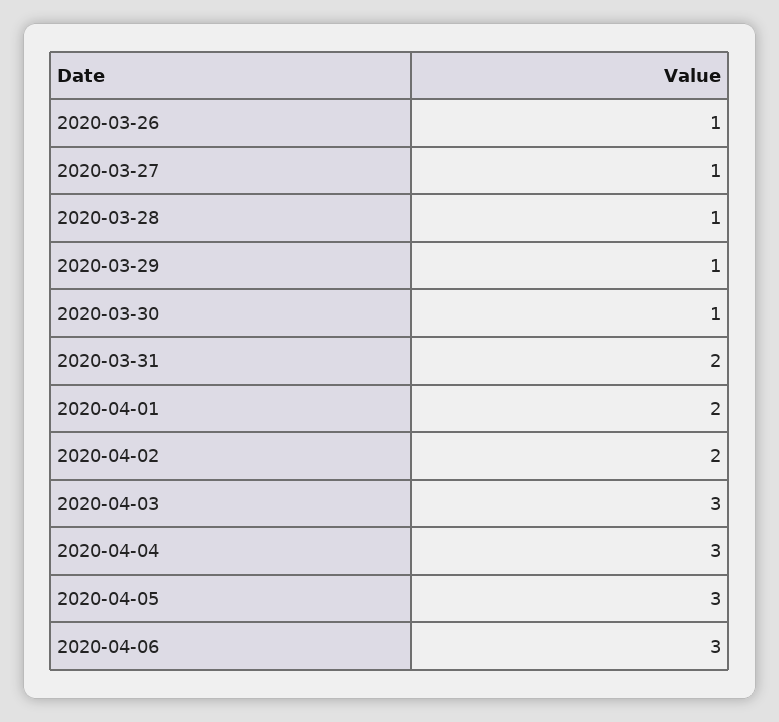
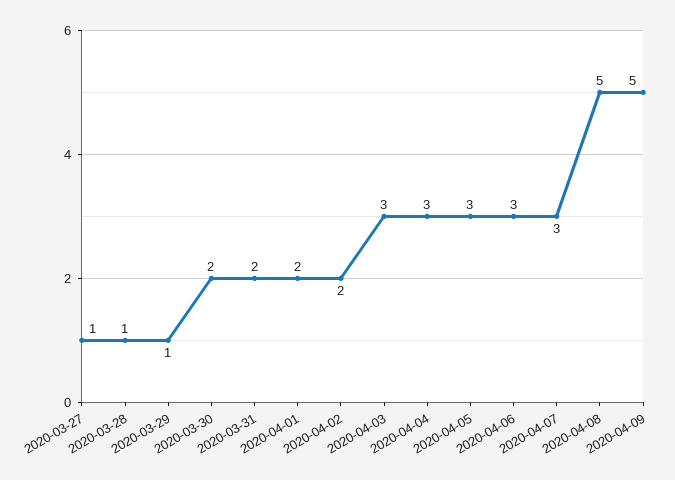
2020-03-26: 1 -> none
2020-03-30: 1 -> 2
2020-04-07: none -> 3
2020-04-08: none -> 5
2020-04-09: none -> 5

